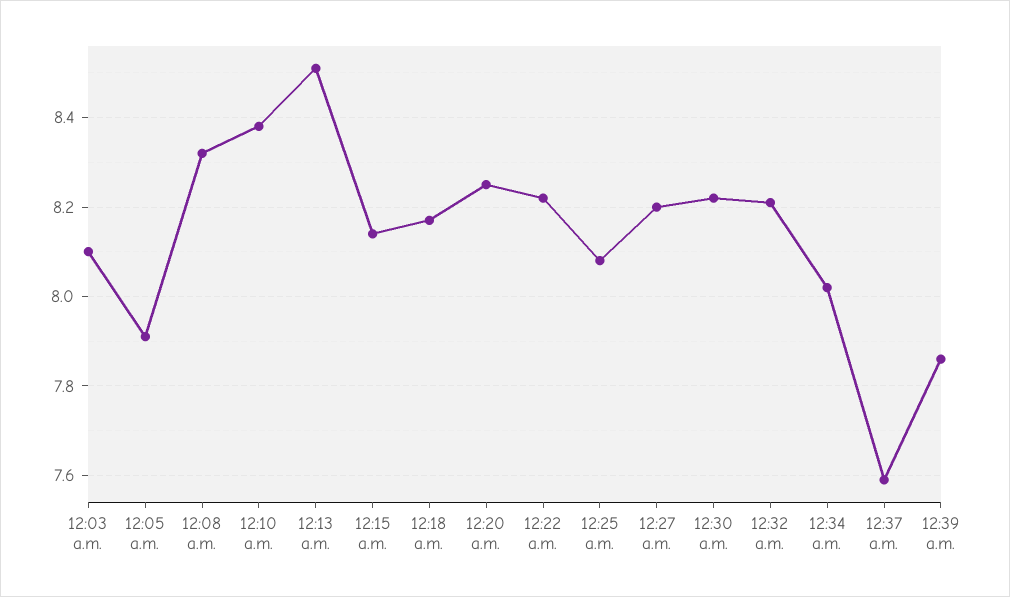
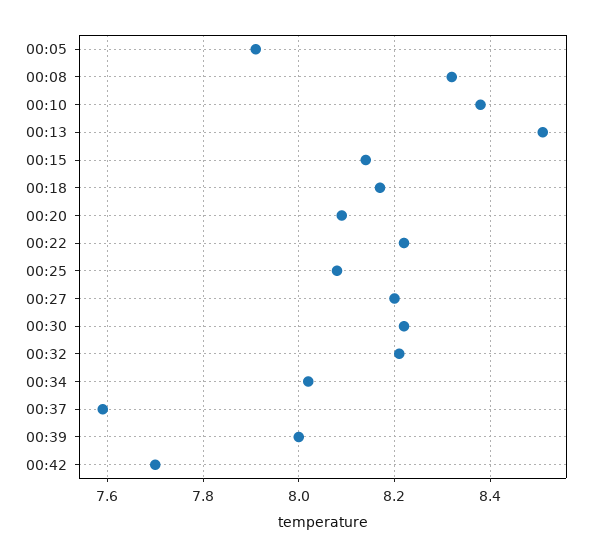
12:03 a.m.: 8.1 -> none
12:20 a.m.: 8.25 -> 8.1
12:39 a.m.: 7.85 -> 8
00:42: none -> 7.7

